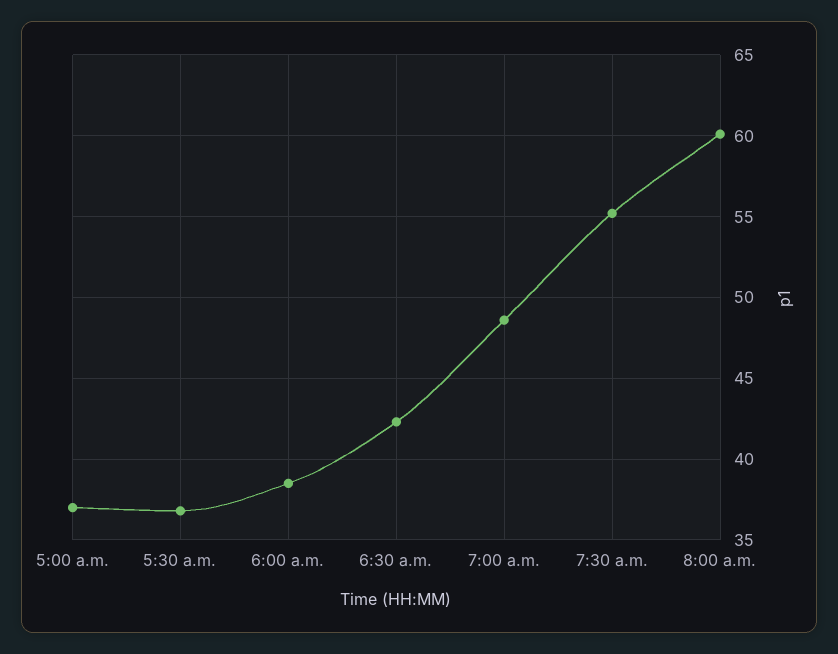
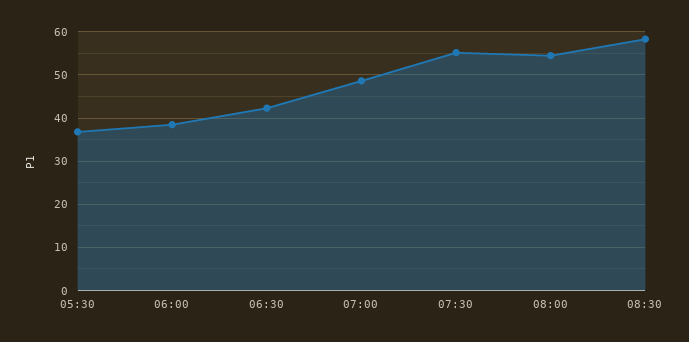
5:00 a.m.: 37 -> none
8:00 a.m.: 60 -> 54
08:30: none -> 58

